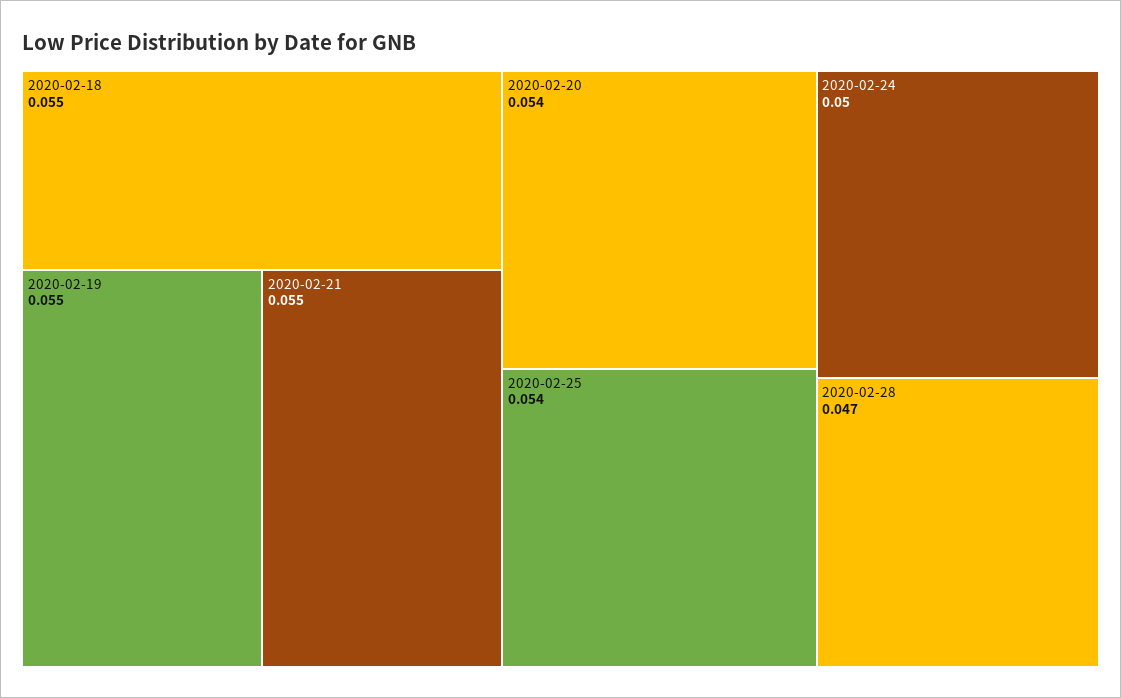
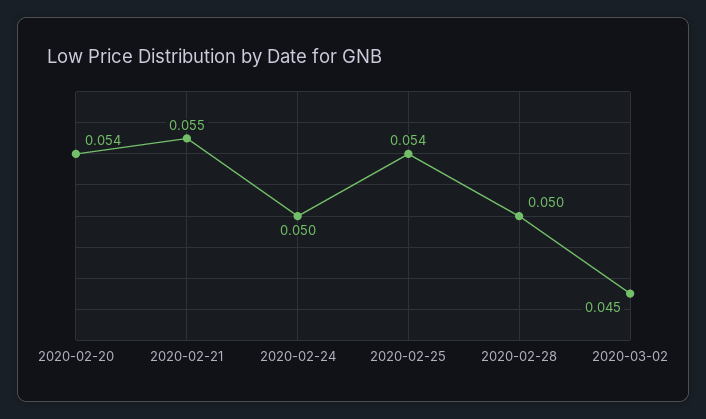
2020-02-18: 0.055 -> none
2020-02-19: 0.055 -> none
2020-02-28: 0.047 -> 0.05
2020-03-02: none -> 0.045

